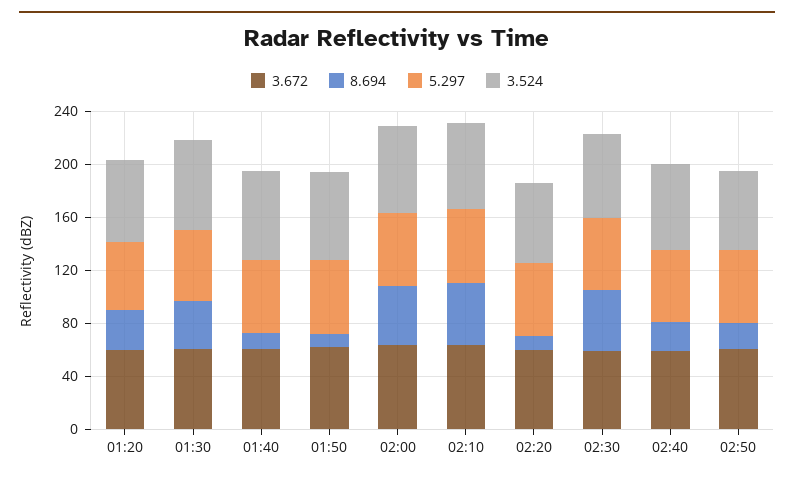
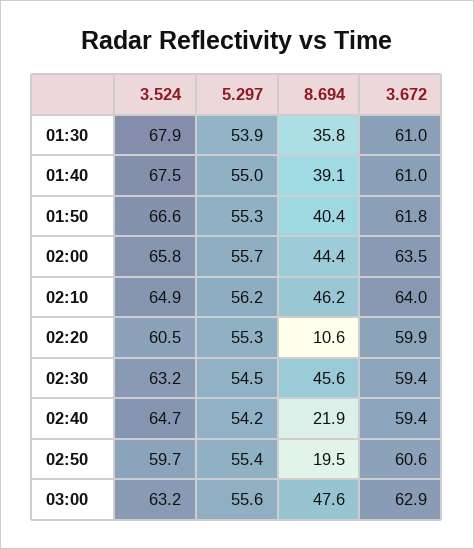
3.672, 01:20: 60 -> none
8.694, 01:20: 30 -> none
5.297, 01:20: 50 -> none
3.524, 01:20: 60 -> none
8.694, 01:40: 10 -> 39.1
8.694, 01:50: 10 -> 40.4
3.524, 03:00: none -> 63.2
5.297, 03:00: none -> 55.6
8.694, 03:00: none -> 47.6
3.672, 03:00: none -> 62.9

